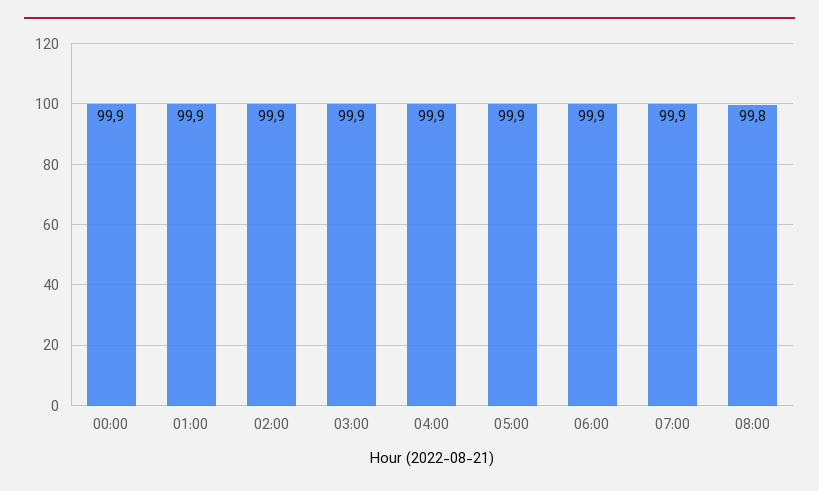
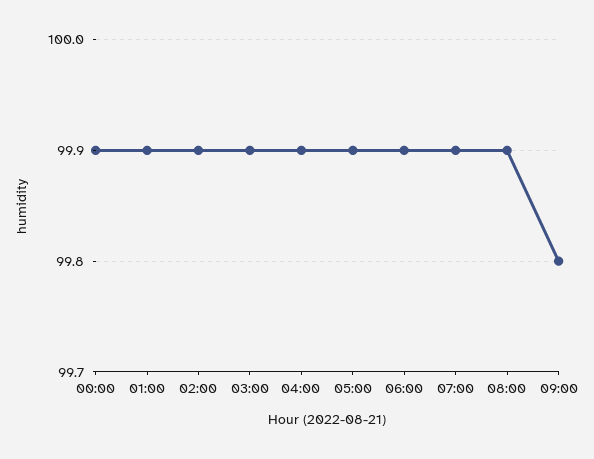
08:00: 99.8 -> 99.9
09:00: none -> 99.8

